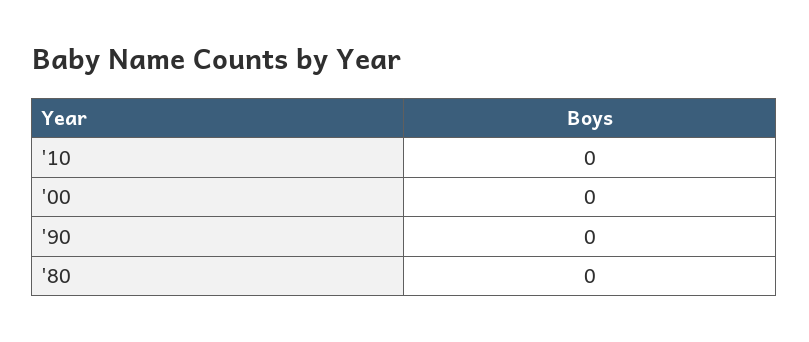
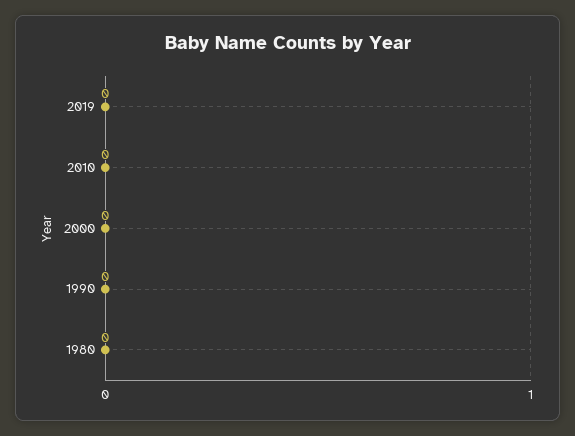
2019: none -> 0

